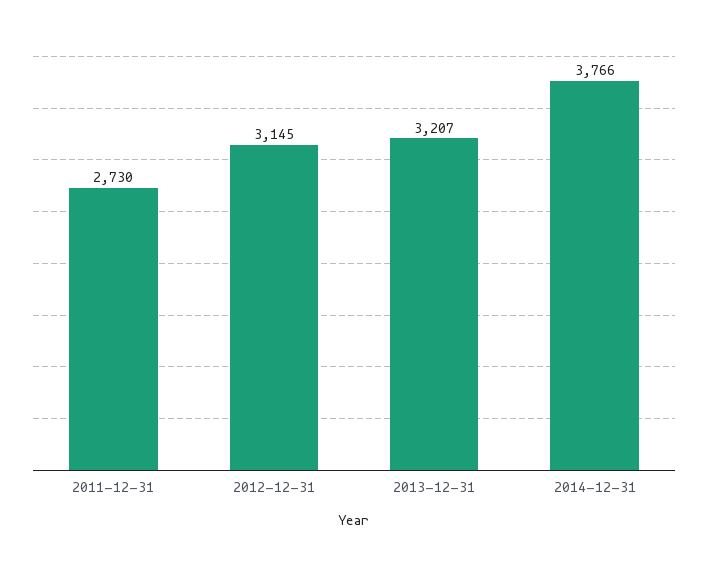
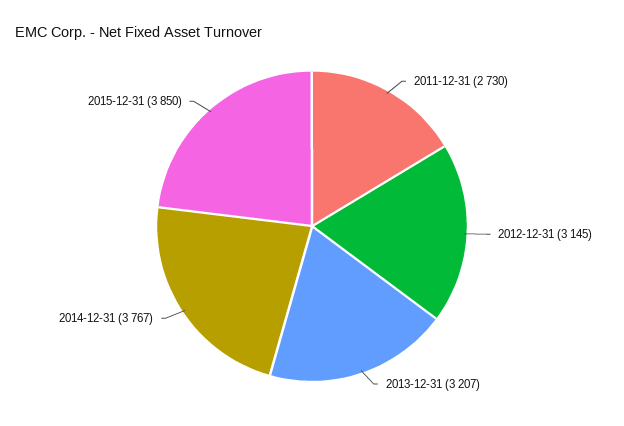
2014-12-31: 3766 -> 3767
2015-12-31: none -> 3850

